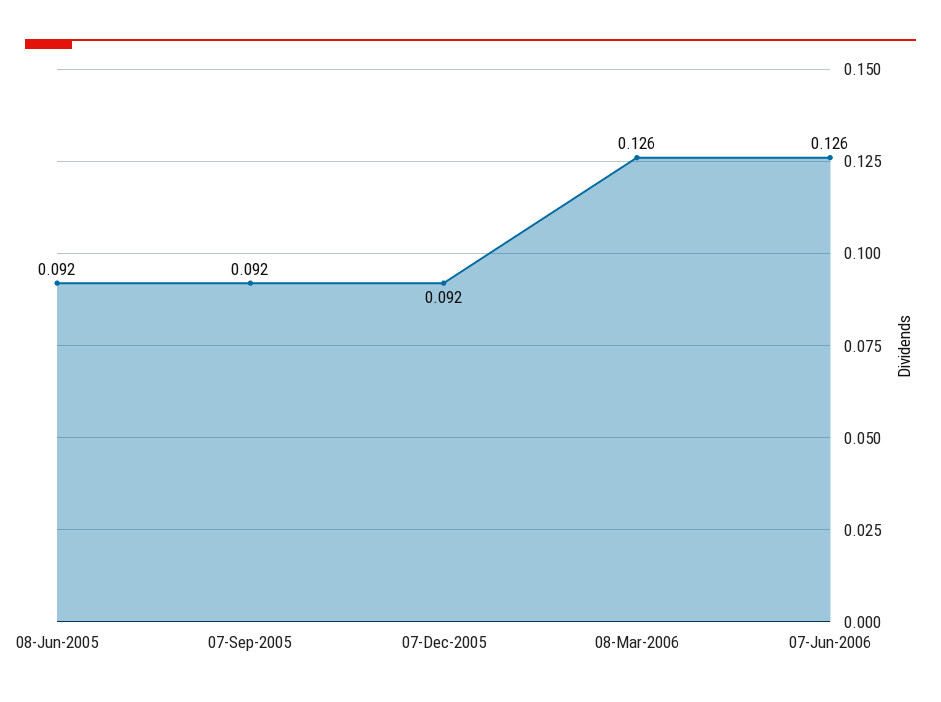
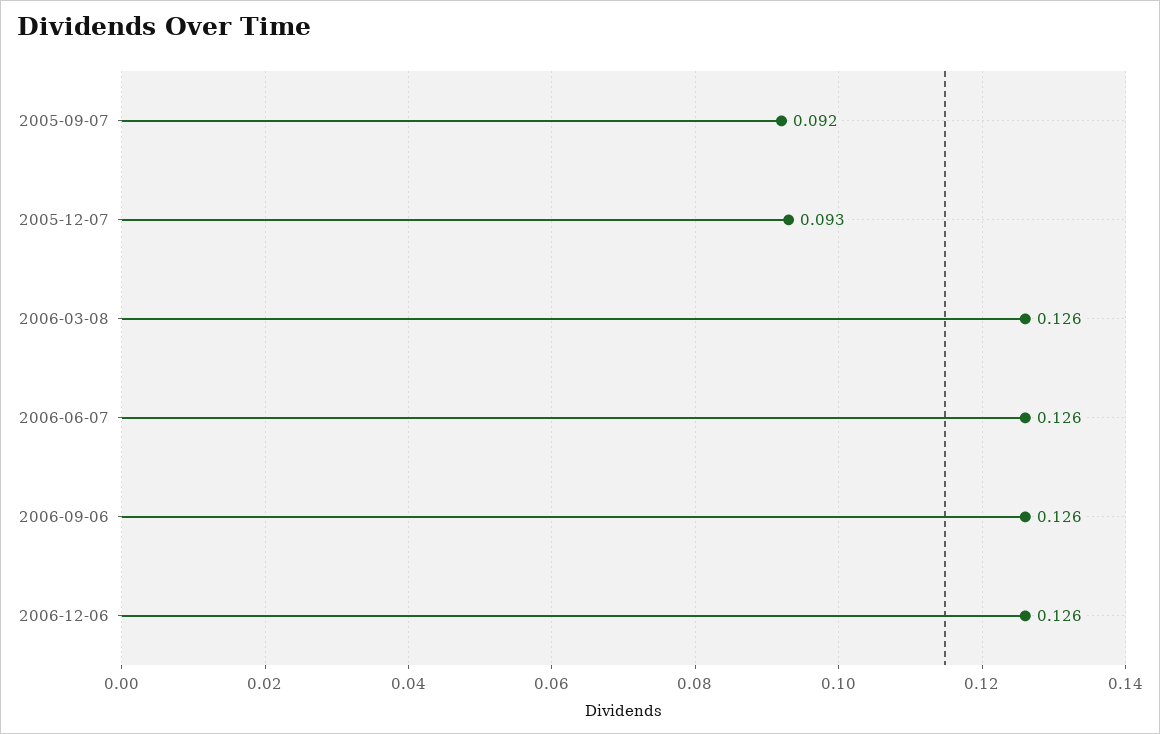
08-Jun-2005: 0.092 -> none
07-Dec-2005: 0.092 -> 0.093
2006-09-06: none -> 0.126
2006-12-06: none -> 0.126

